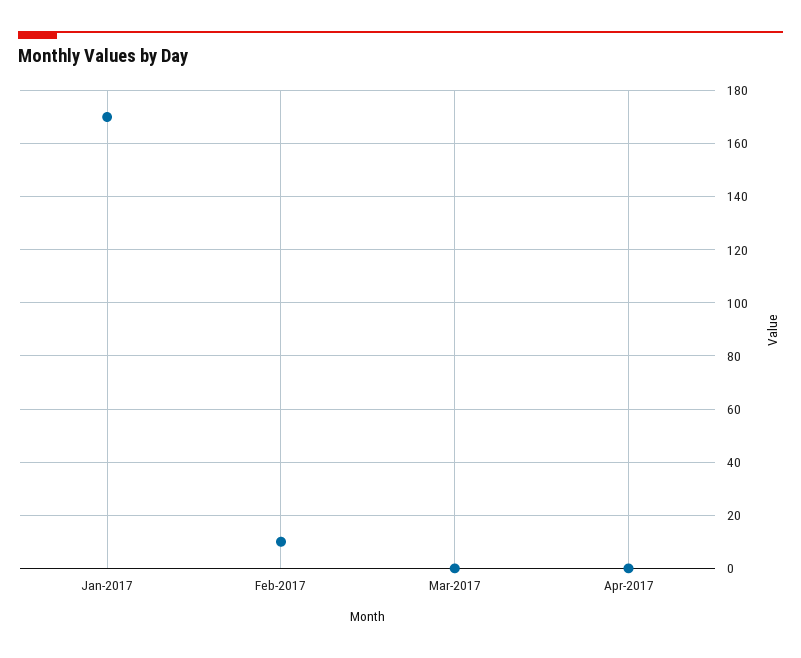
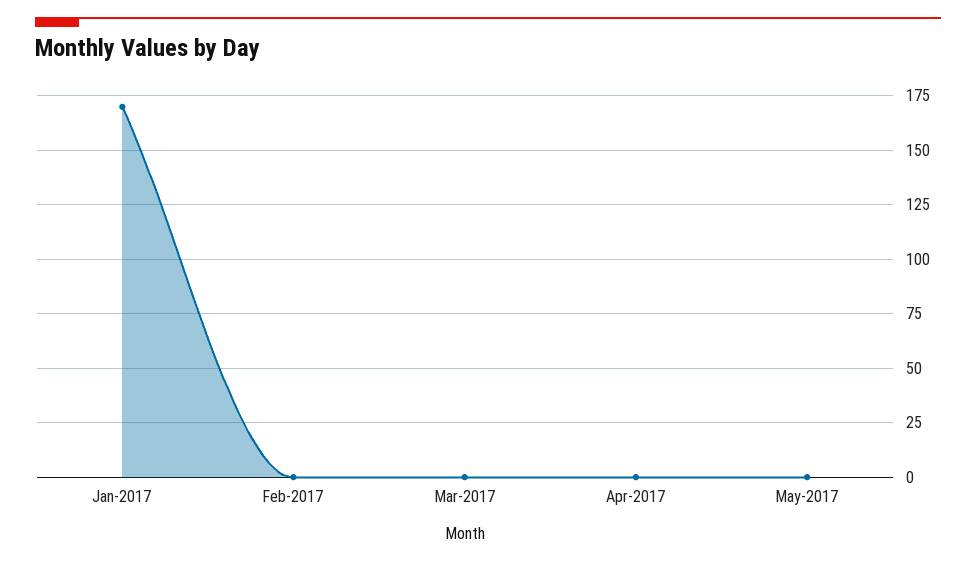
Feb-2017: 10 -> 0
May-2017: none -> 0

